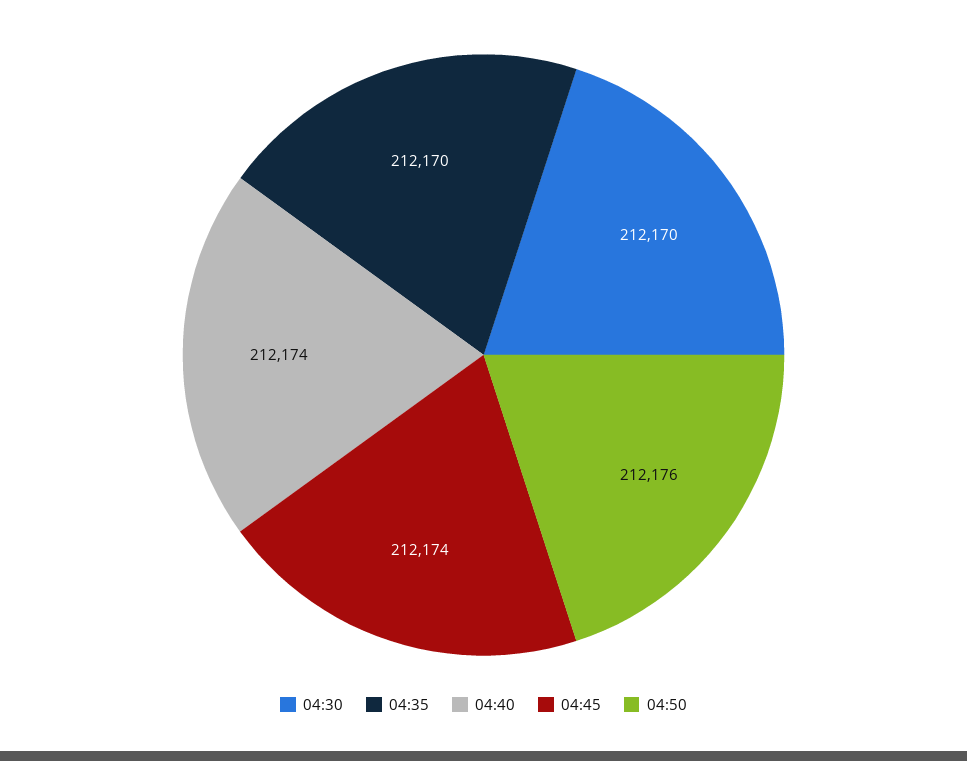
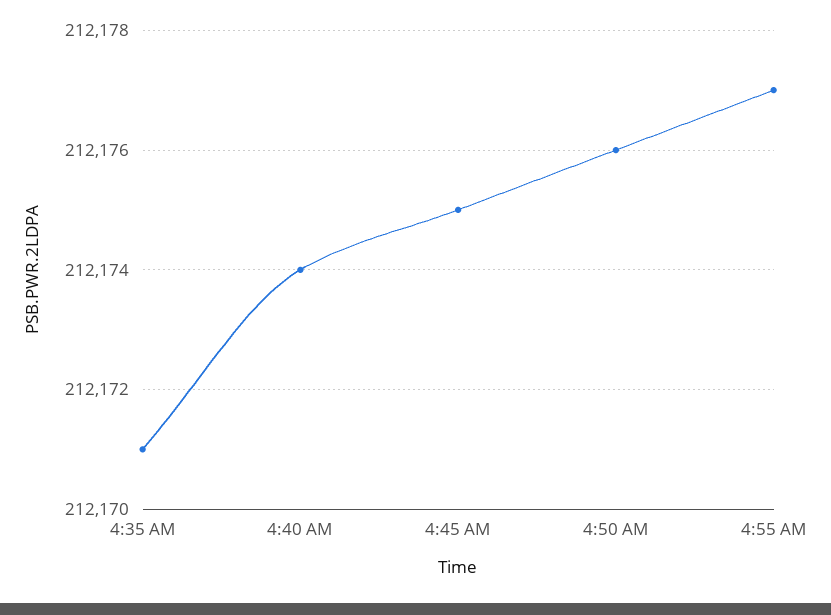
04:30: 212170 -> none
04:35: 212170 -> 212171
04:45: 212174 -> 212175
4:55 AM: none -> 212177

